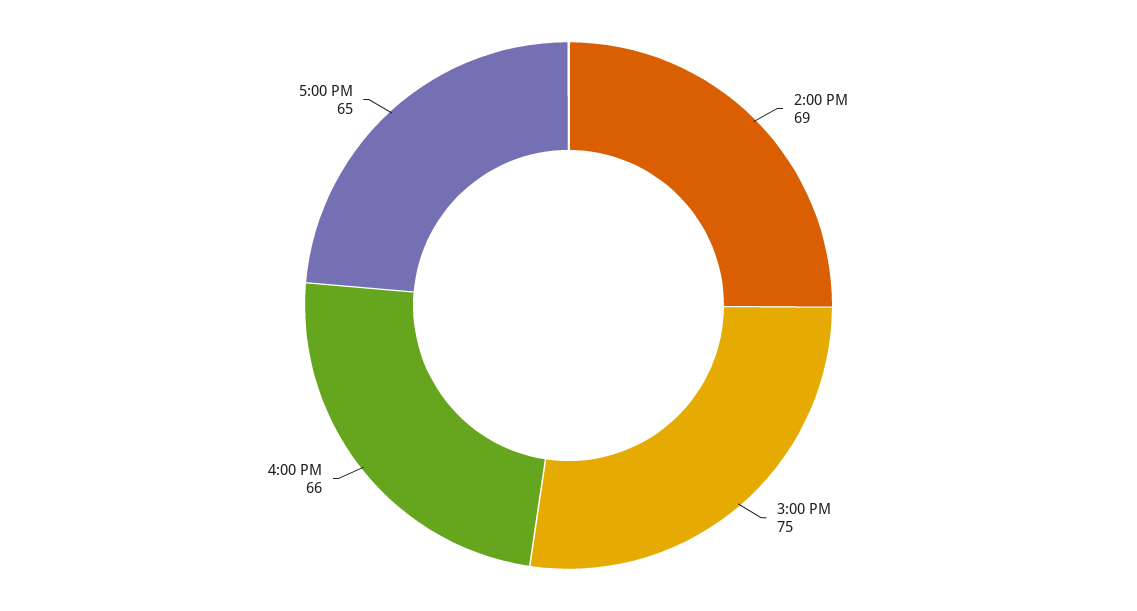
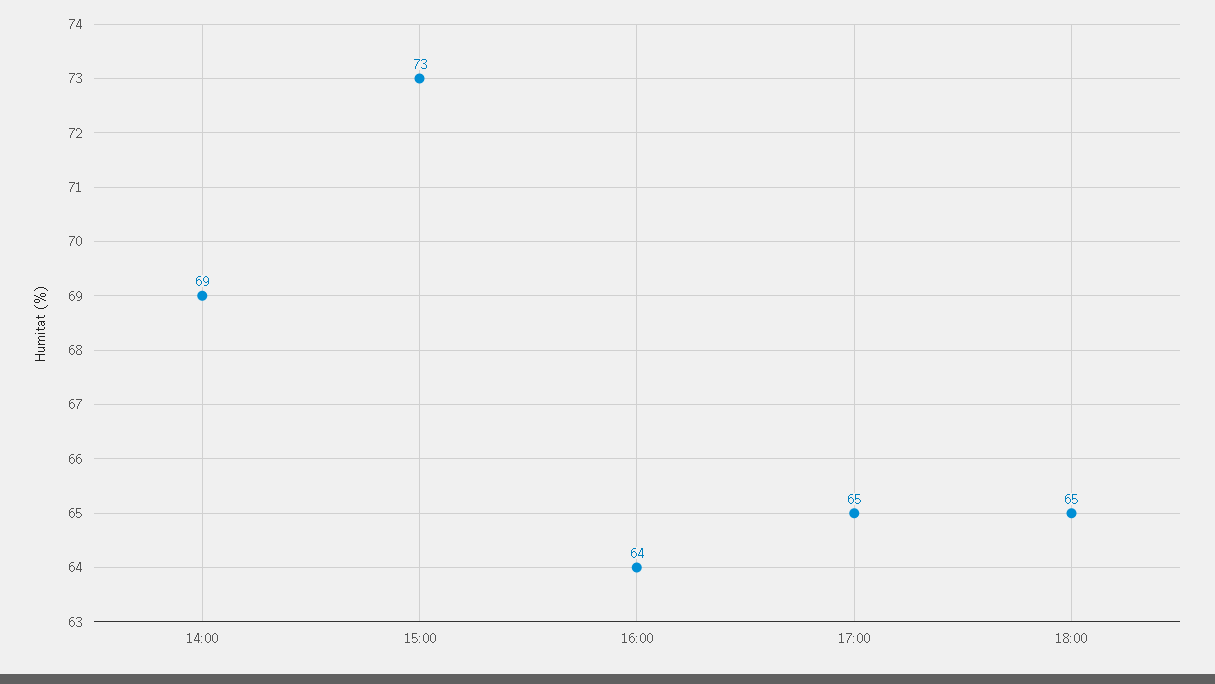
3:00 PM: 75 -> 73
4:00 PM: 66 -> 64
18:00: none -> 65

